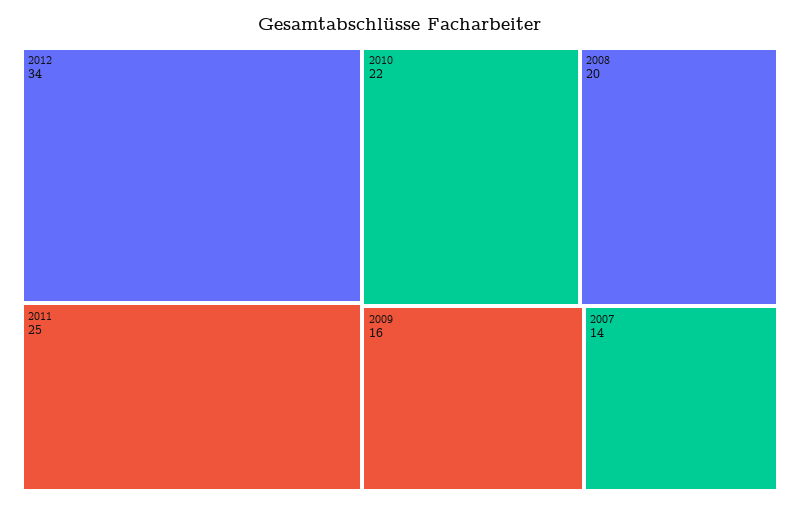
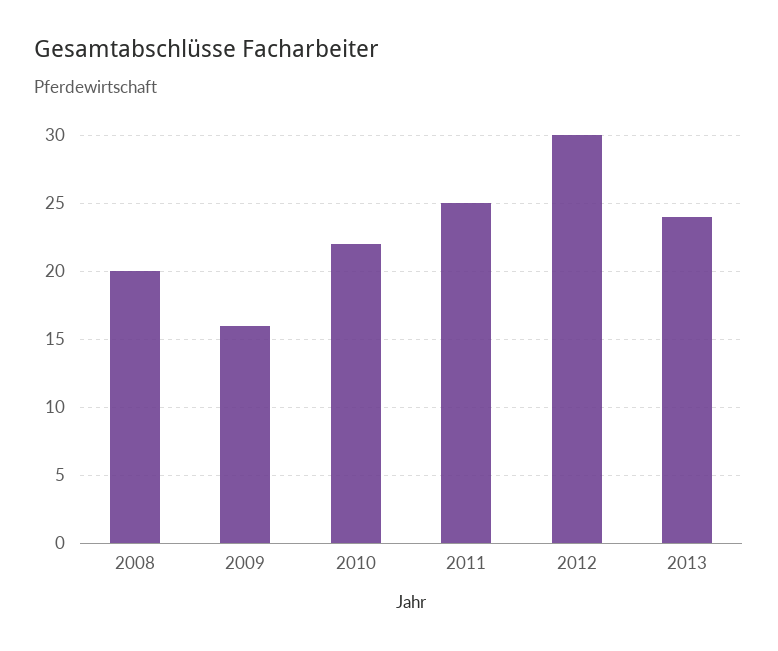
2012: 34 -> 30
2007: 14 -> none
2013: none -> 24

